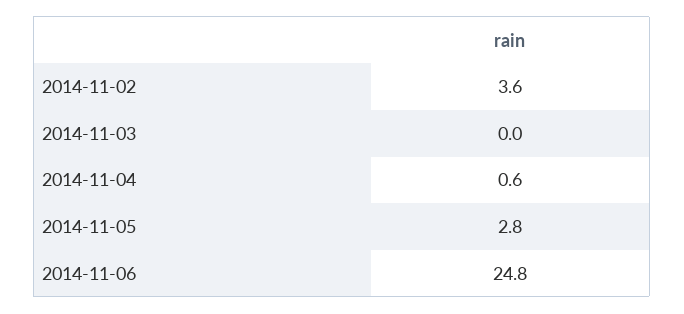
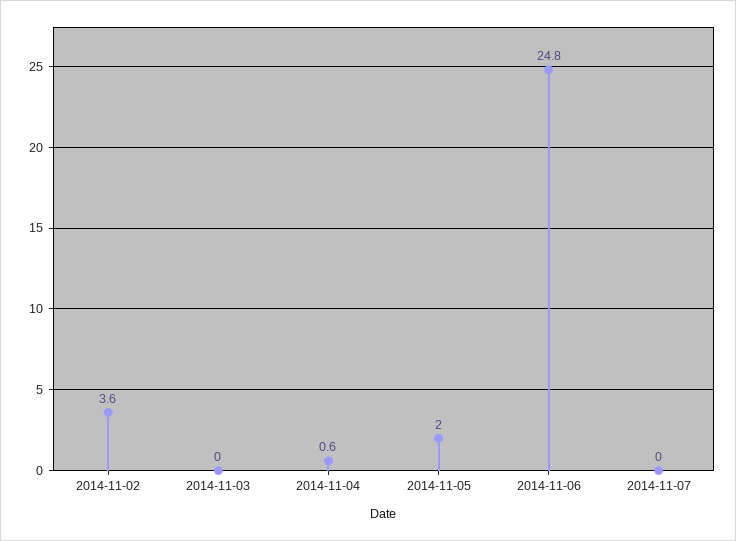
2014-11-05: 2.8 -> 2
2014-11-07: none -> 0

